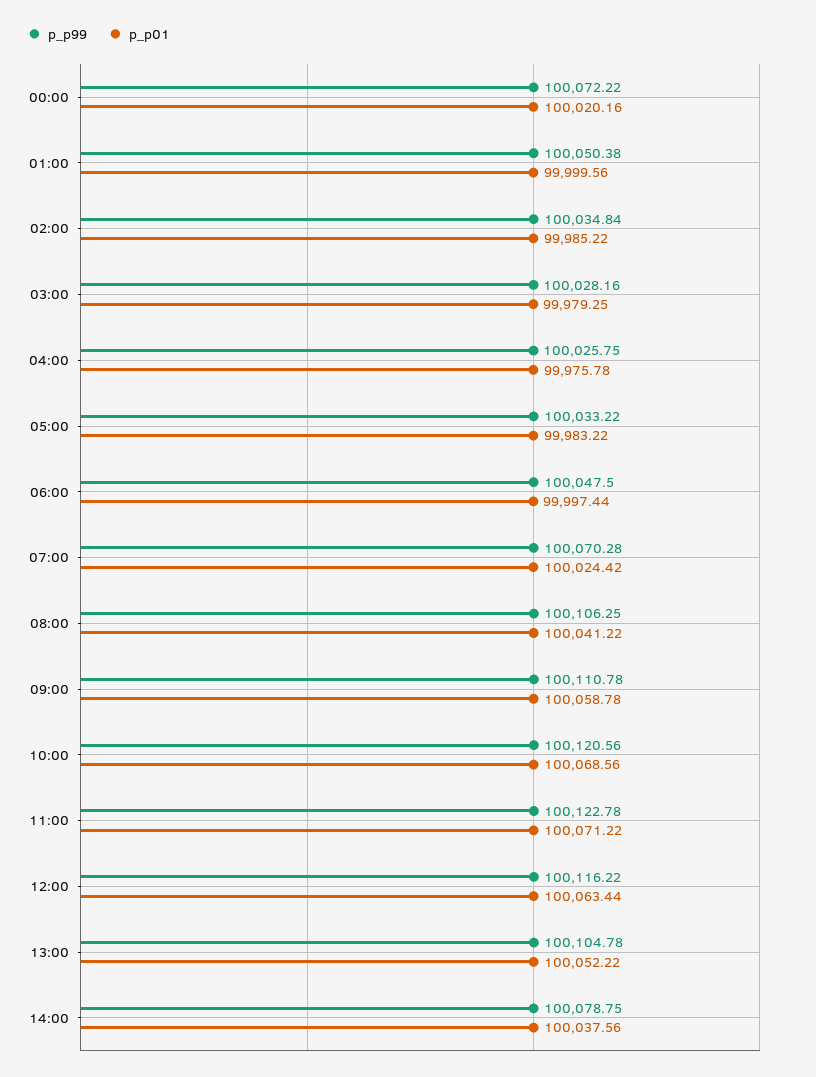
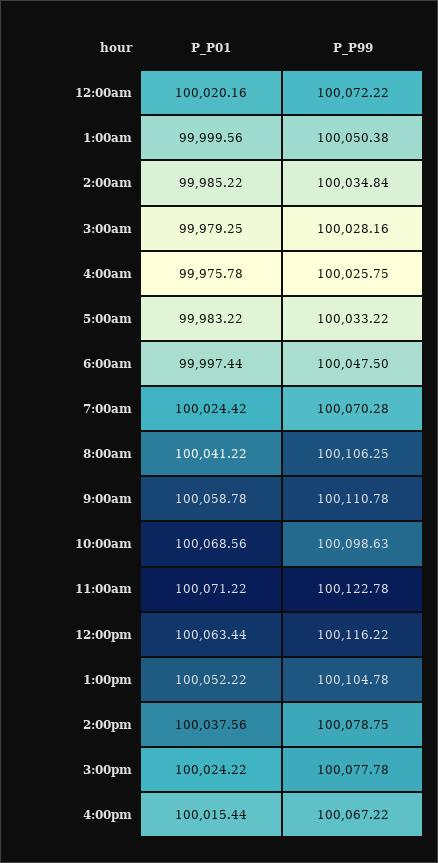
p_p99, 10:00: 100120.56 -> 100098.63
p_p01, 3:00pm: none -> 100024.22
p_p99, 3:00pm: none -> 100077.78
p_p01, 4:00pm: none -> 100015.44
p_p99, 4:00pm: none -> 100067.22

